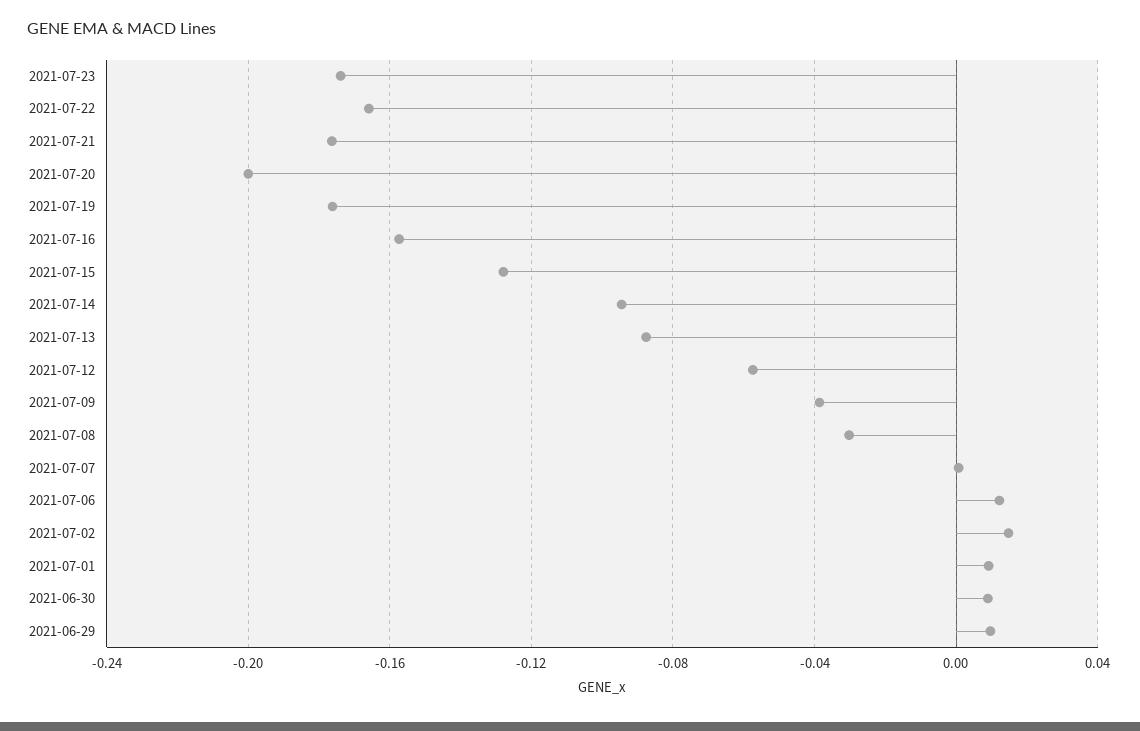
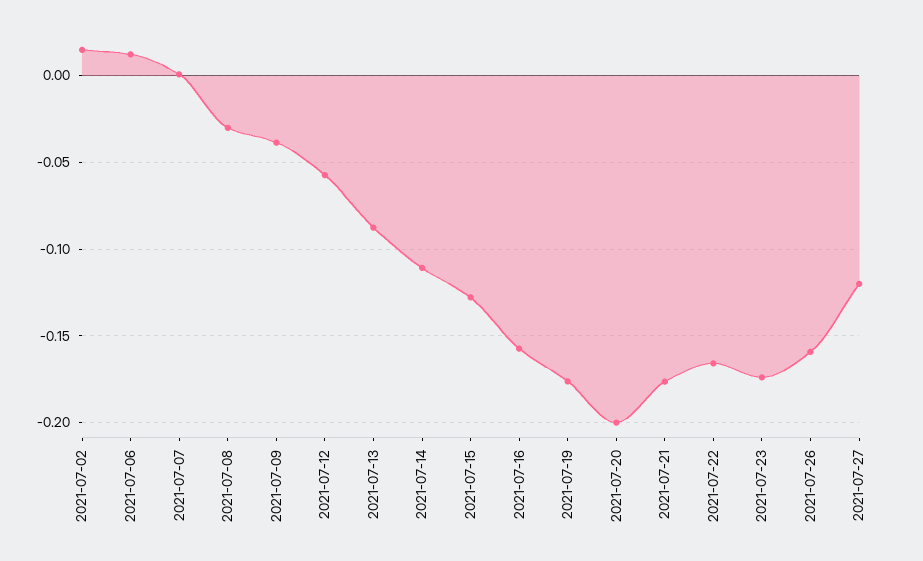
2021-07-14: -0.095 -> -0.11
2021-07-01: 0.01 -> none
2021-06-30: 0.01 -> none
2021-06-29: 0.01 -> none
2021-07-26: none -> -0.16
2021-07-27: none -> -0.12

